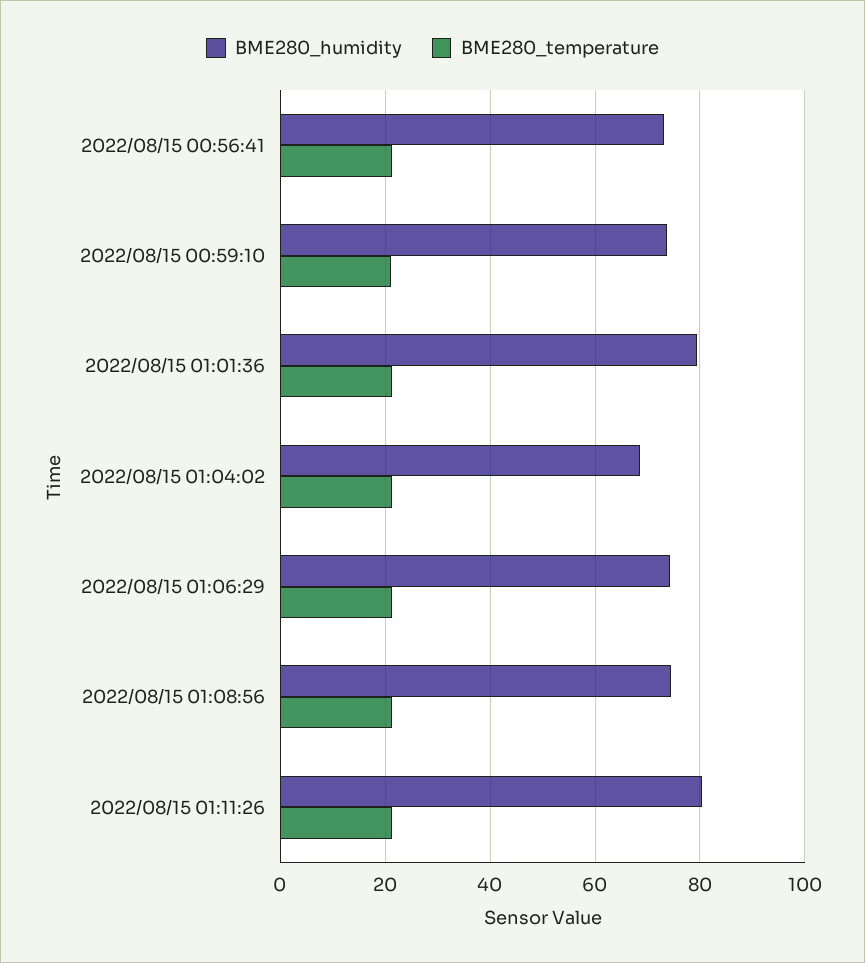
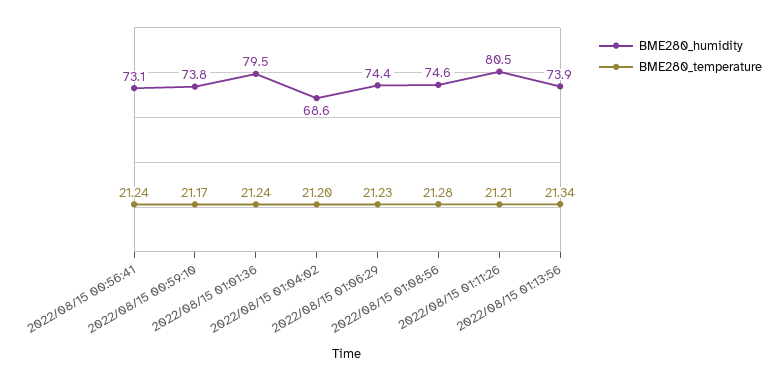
BME280_humidity, 2022/08/15 01:13:56: none -> 73.9
BME280_temperature, 2022/08/15 01:13:56: none -> 21.34

